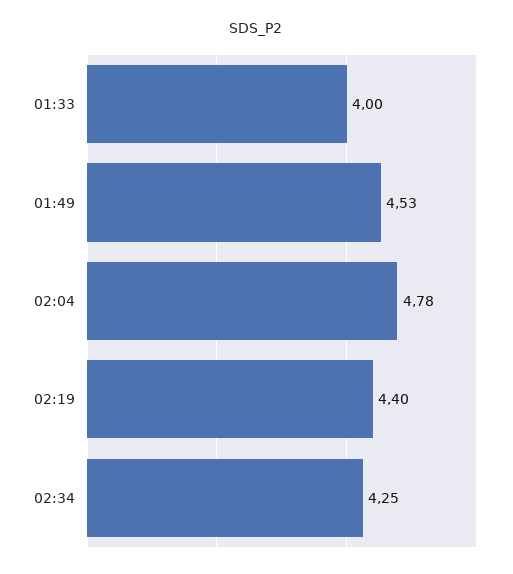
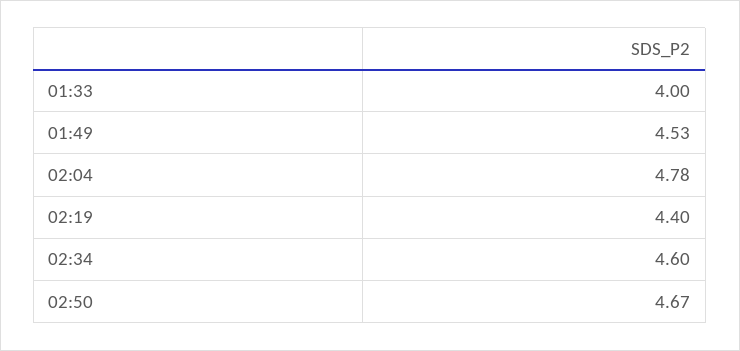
02:34: 4.25 -> 4.6
02:50: none -> 4.67

